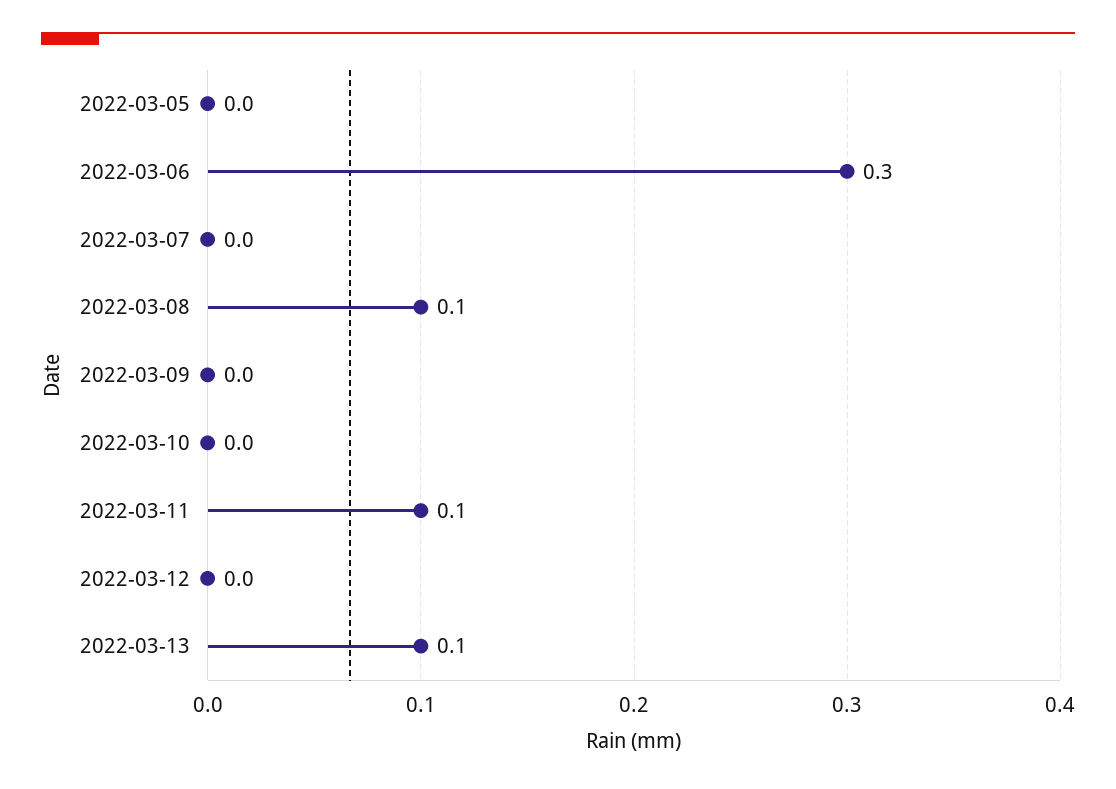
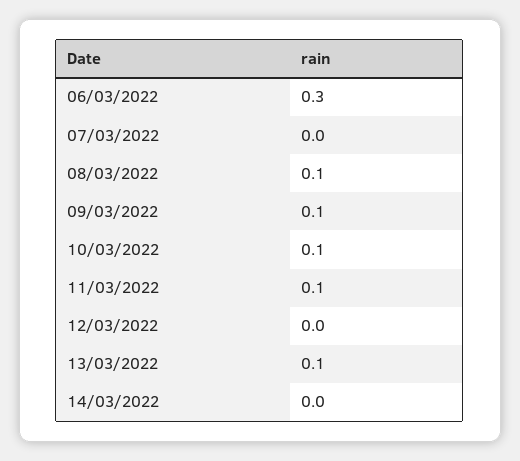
2022-03-05: 0 -> none
2022-03-09: 0 -> 0.1
2022-03-10: 0 -> 0.1
14/03/2022: none -> 0

